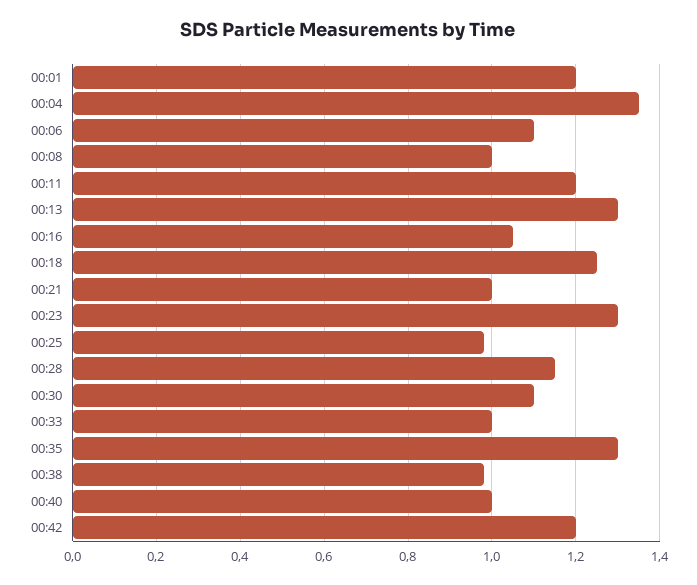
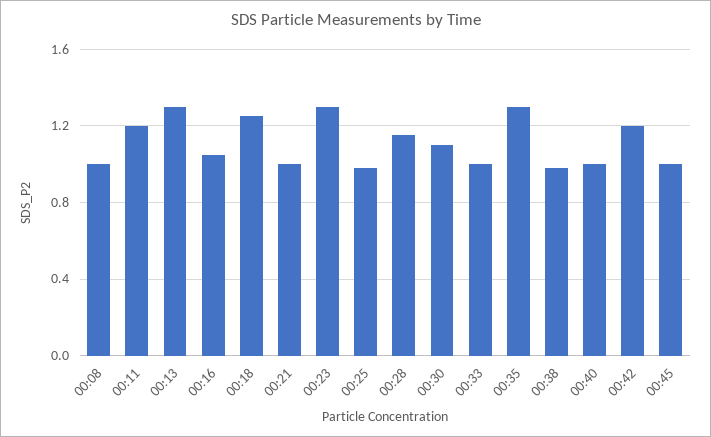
00:01: 1.2 -> none
00:04: 1.35 -> none
00:06: 1.1 -> none
00:45: none -> 1

